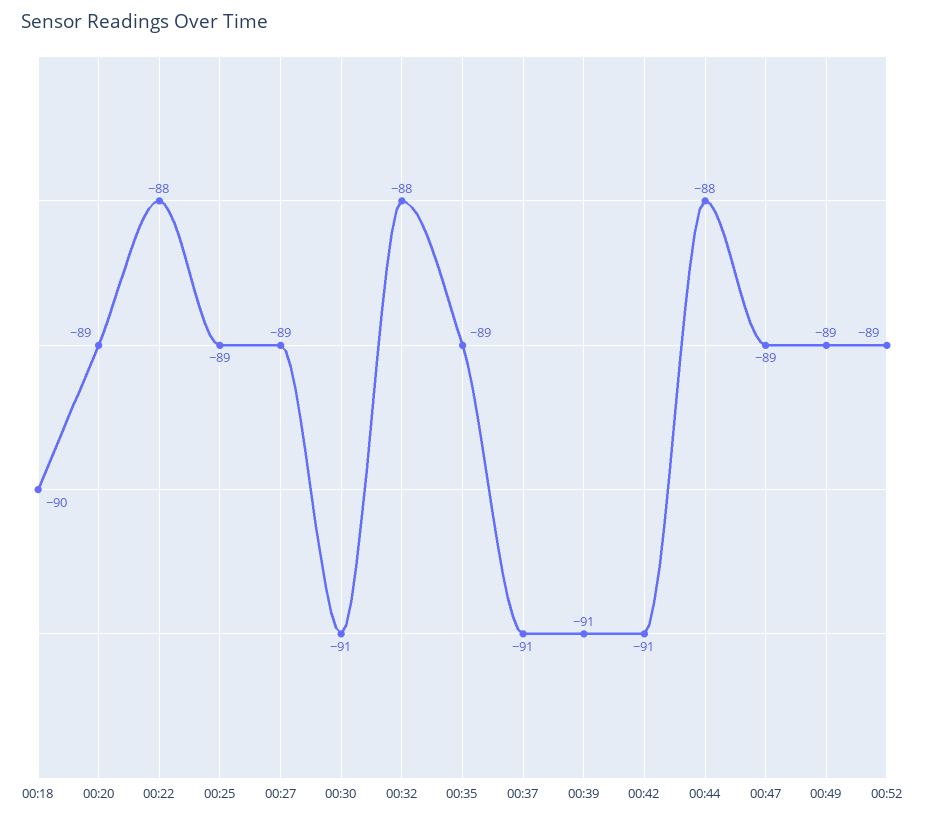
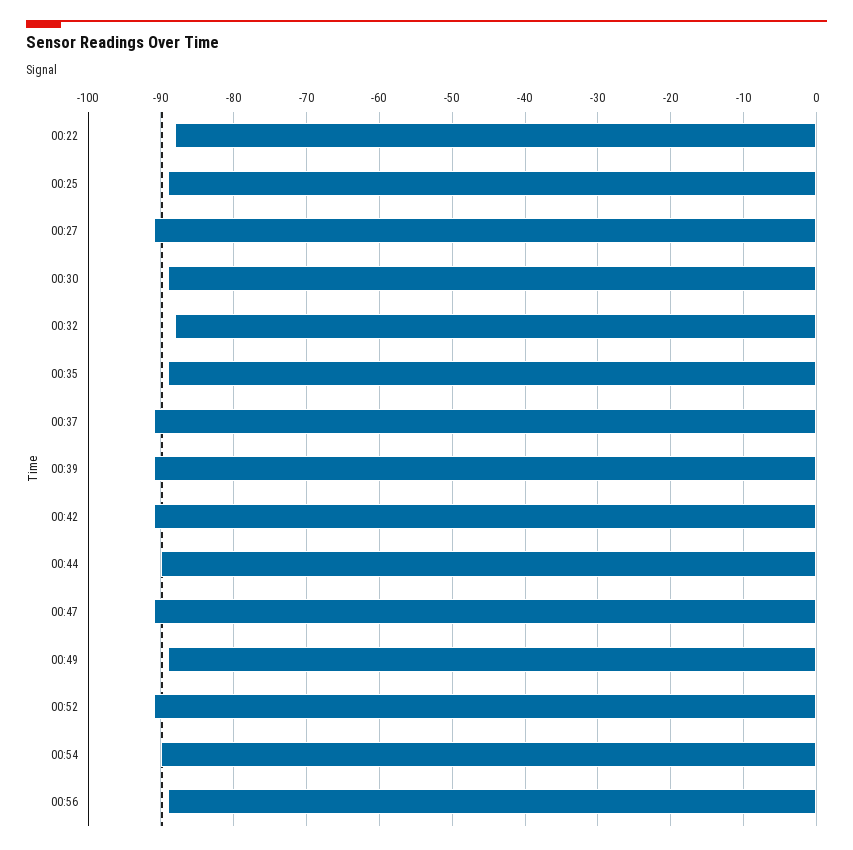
00:18: -90 -> none
00:20: -89 -> none
00:27: -89 -> -91
00:30: -91 -> -89
00:44: -88 -> -90
00:47: -89 -> -91
00:52: -89 -> -91
00:54: none -> -90
00:56: none -> -89

